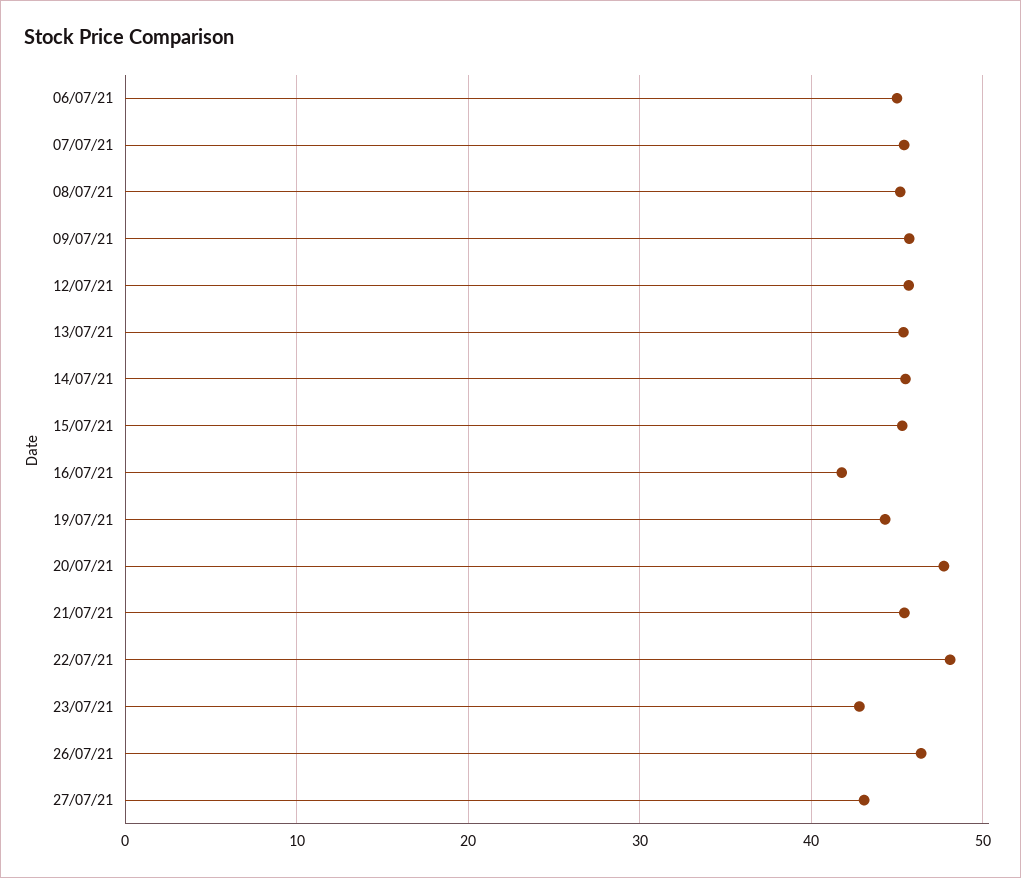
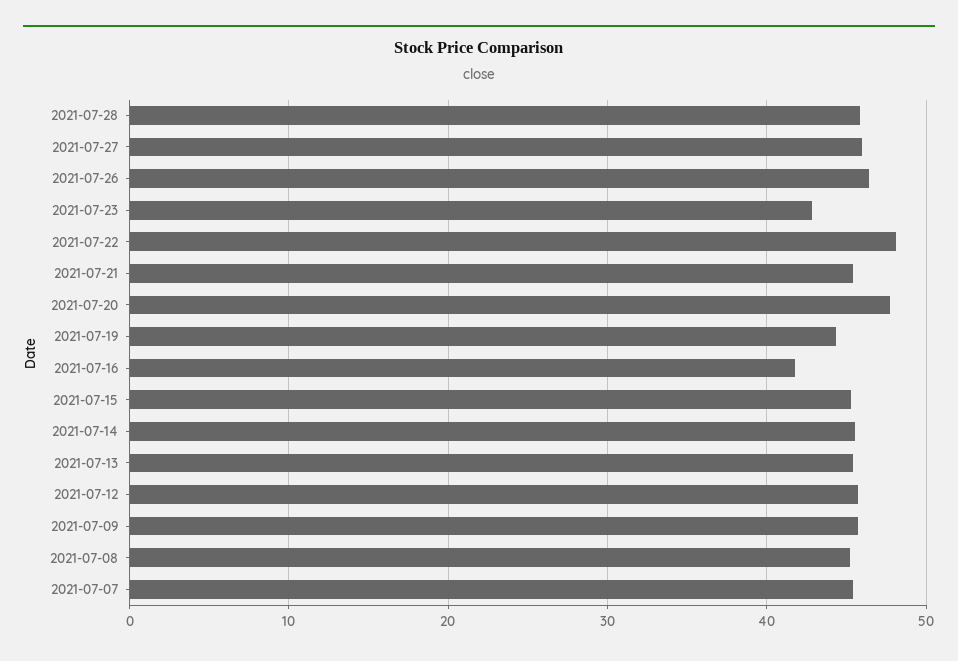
06/07/21: 45 -> none
27/07/21: 43 -> 46
2021-07-28: none -> 46

